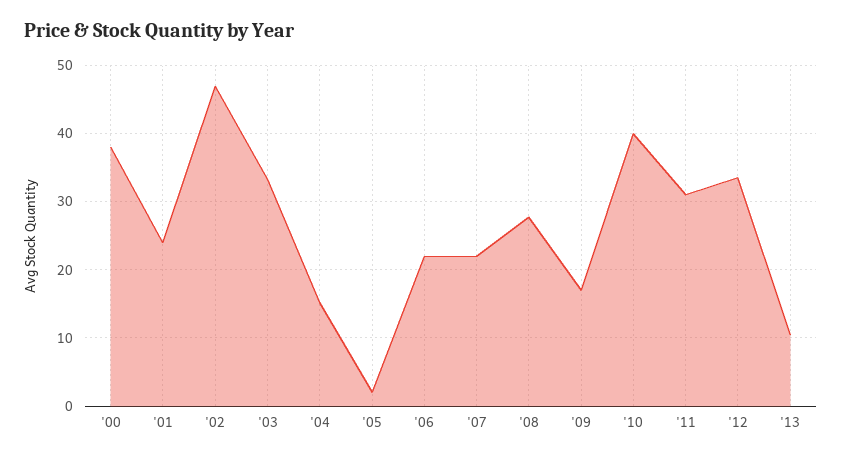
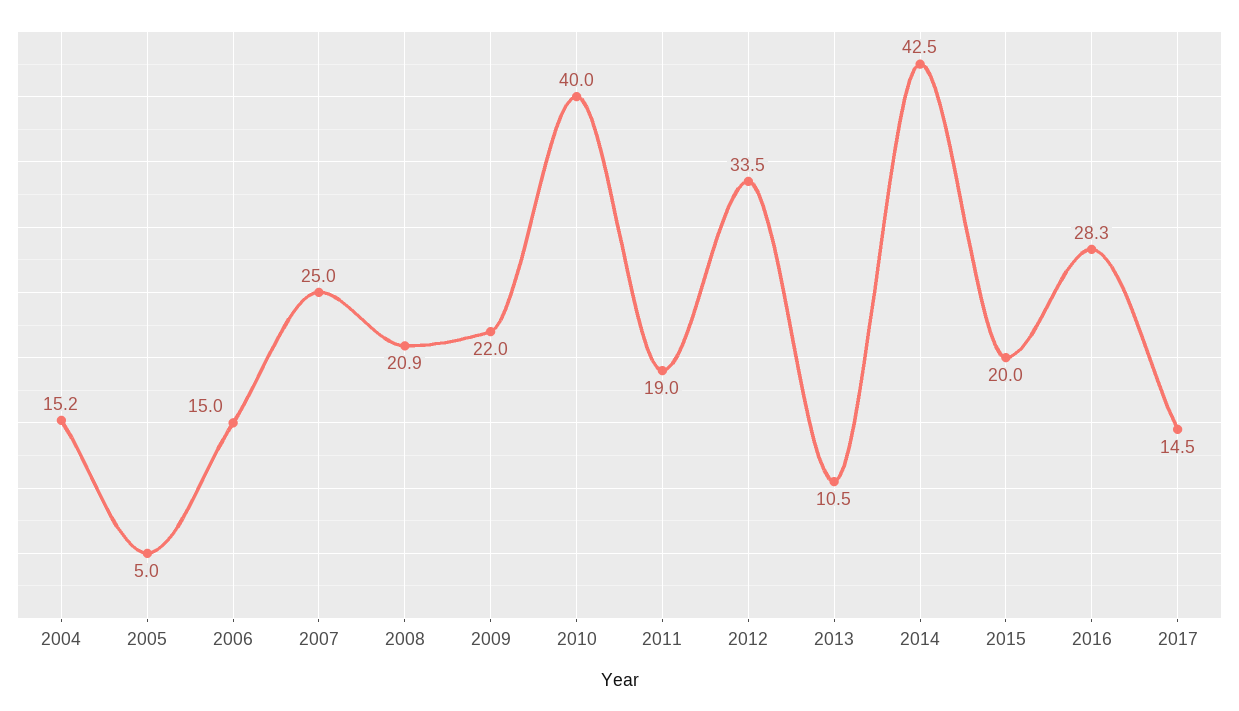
'00: 38 -> none
'01: 24 -> none
'02: 47 -> none
'03: 33 -> none
'05: 2 -> 5
'06: 22 -> 15
'07: 22 -> 25
'08: 28 -> 20.9
'09: 17 -> 22
'11: 31 -> 19
2014: none -> 42.5
2015: none -> 20
2016: none -> 28.3
2017: none -> 14.5

